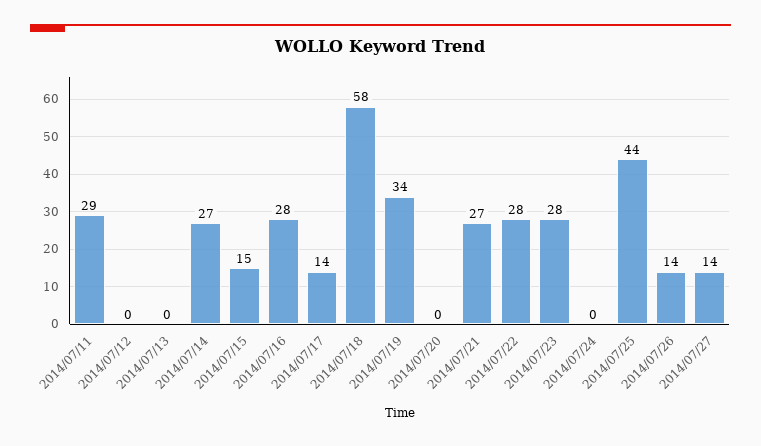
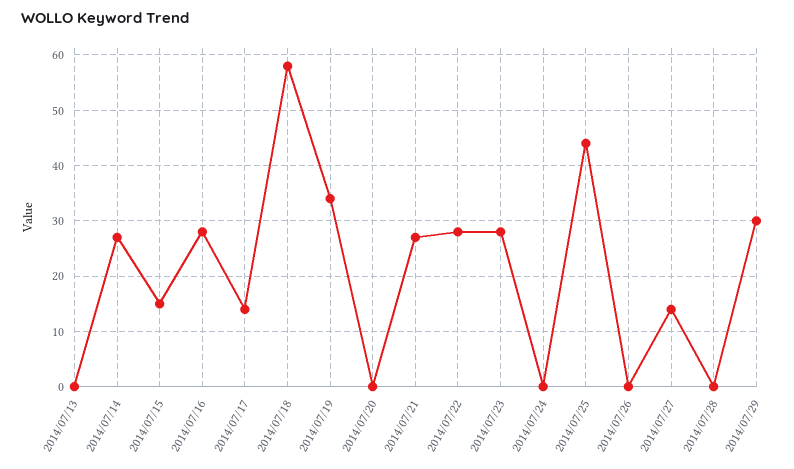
2014/07/11: 29 -> none
2014/07/12: 0 -> none
2014/07/26: 14 -> 0
2014/07/28: none -> 0
2014/07/29: none -> 30

